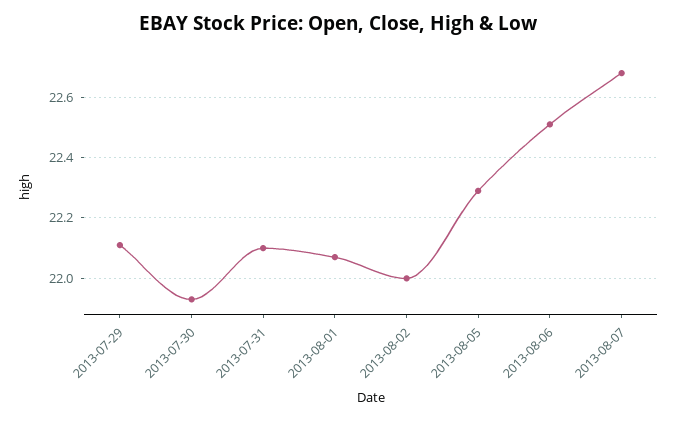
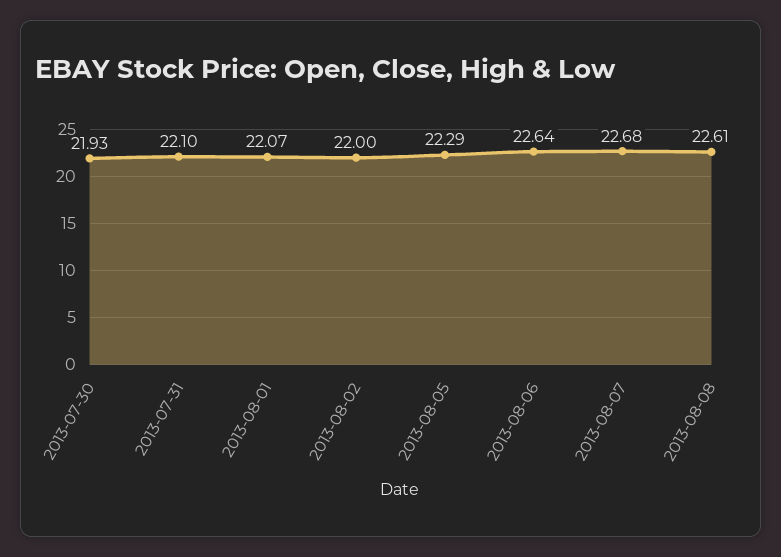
2013-07-29: 22.1 -> none
2013-08-06: 22.5 -> 22.64
2013-08-08: none -> 22.61

